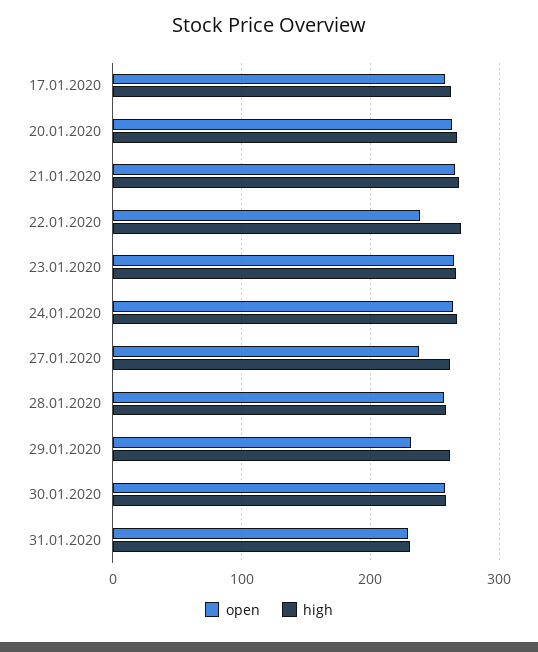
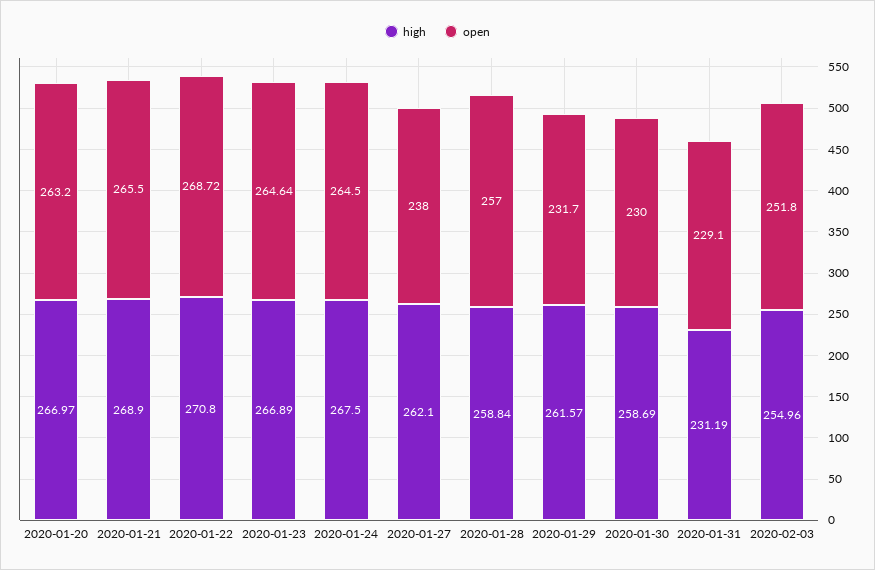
open, 17.01.2020: 260 -> none
high, 17.01.2020: 260 -> none
open, 22.01.2020: 240 -> 268.72
open, 30.01.2020: 260 -> 230
high, 2020-02-03: none -> 254.96
open, 2020-02-03: none -> 251.8

